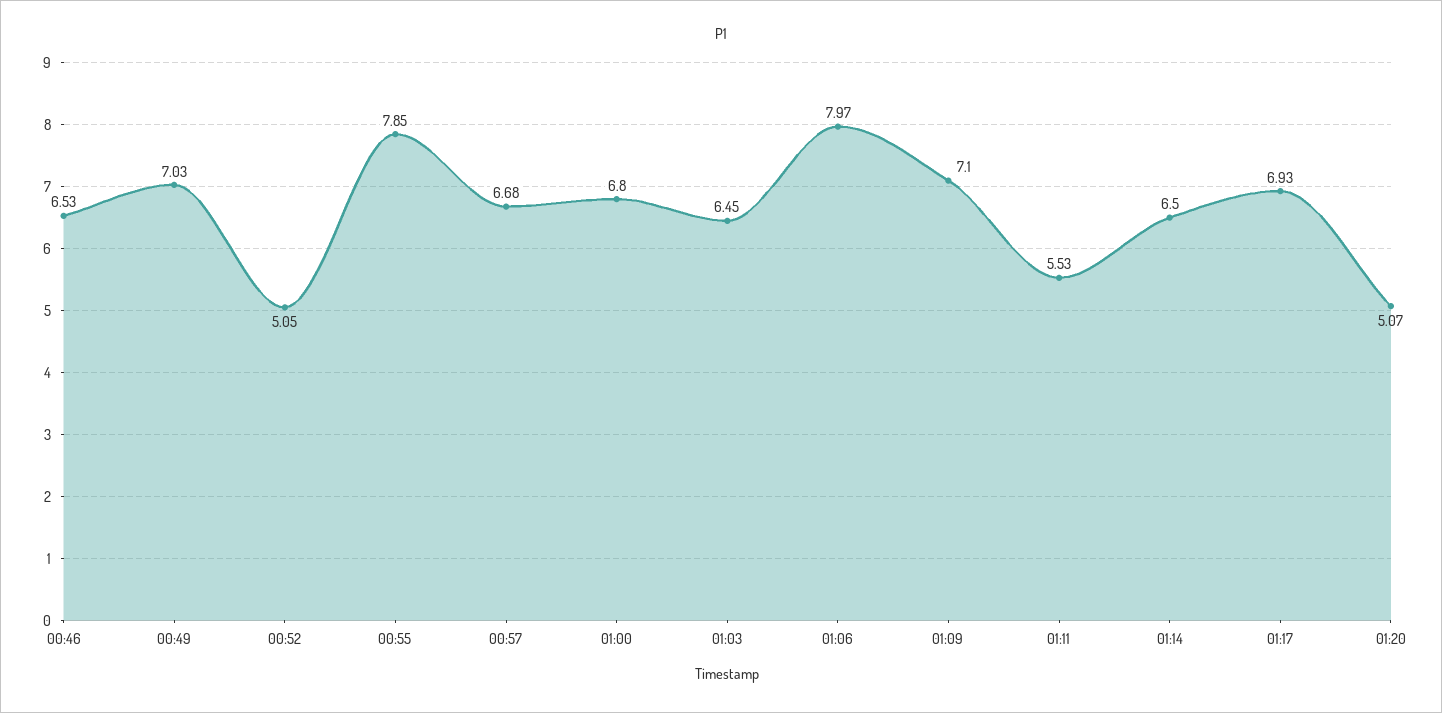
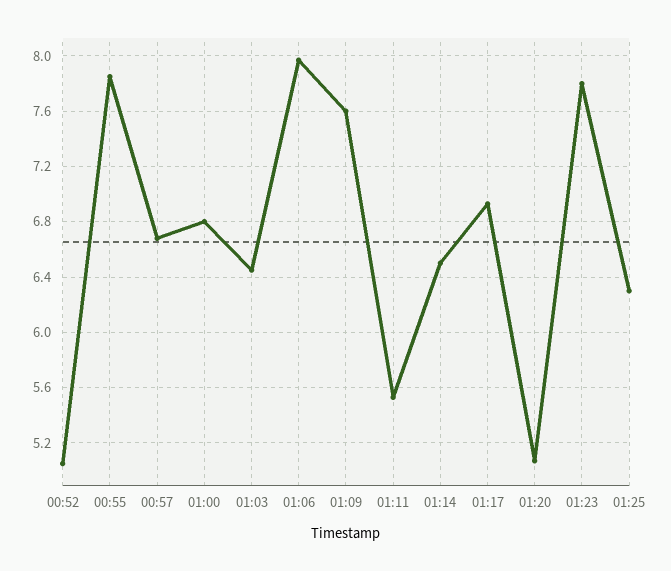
00:46: 6.53 -> none
00:49: 7.03 -> none
01:09: 7.1 -> 7.6
01:23: none -> 7.8
01:25: none -> 6.3

